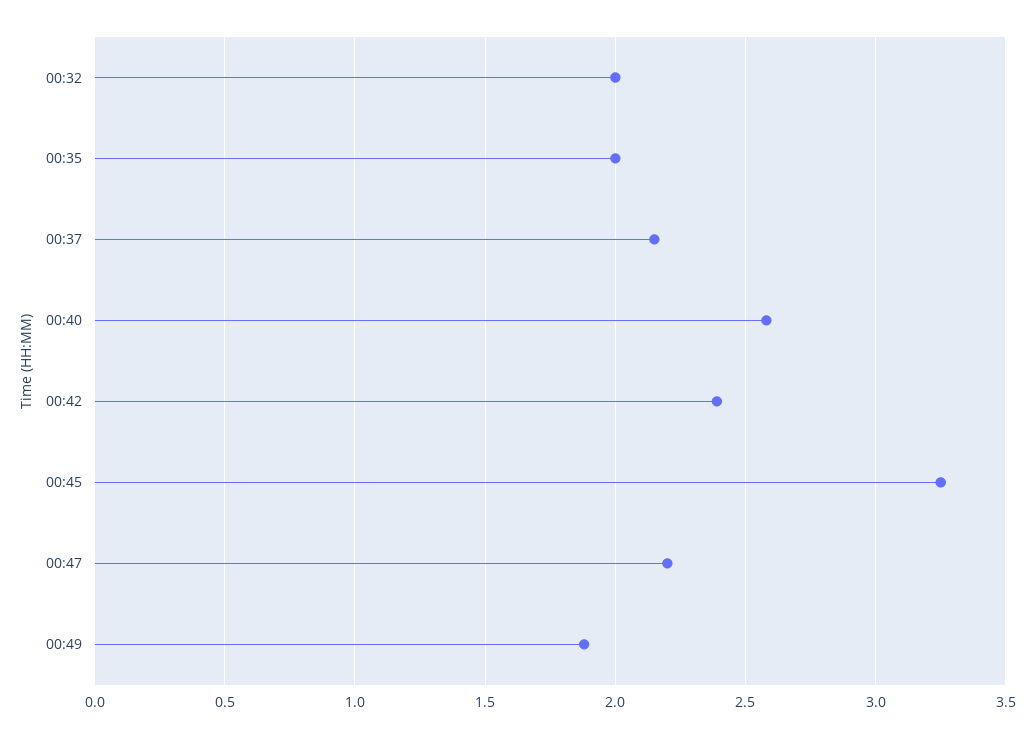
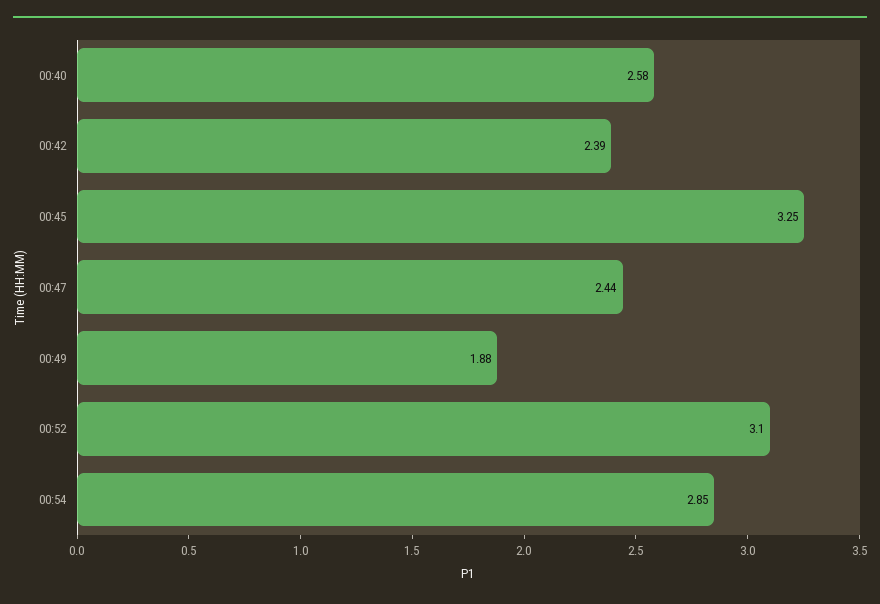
00:32: 2 -> none
00:35: 2 -> none
00:37: 2.15 -> none
00:47: 2.2 -> 2.44
00:52: none -> 3.1
00:54: none -> 2.85

